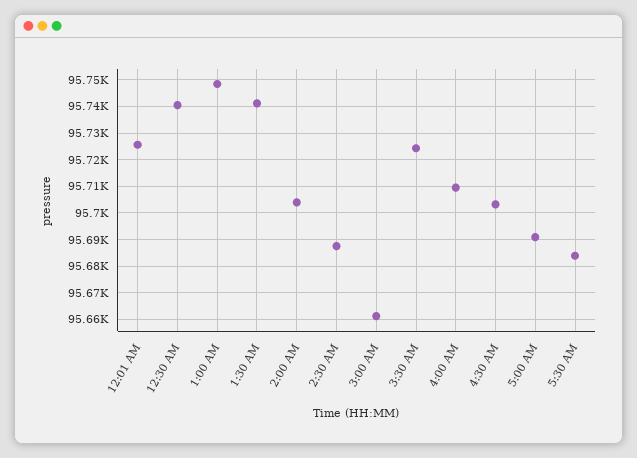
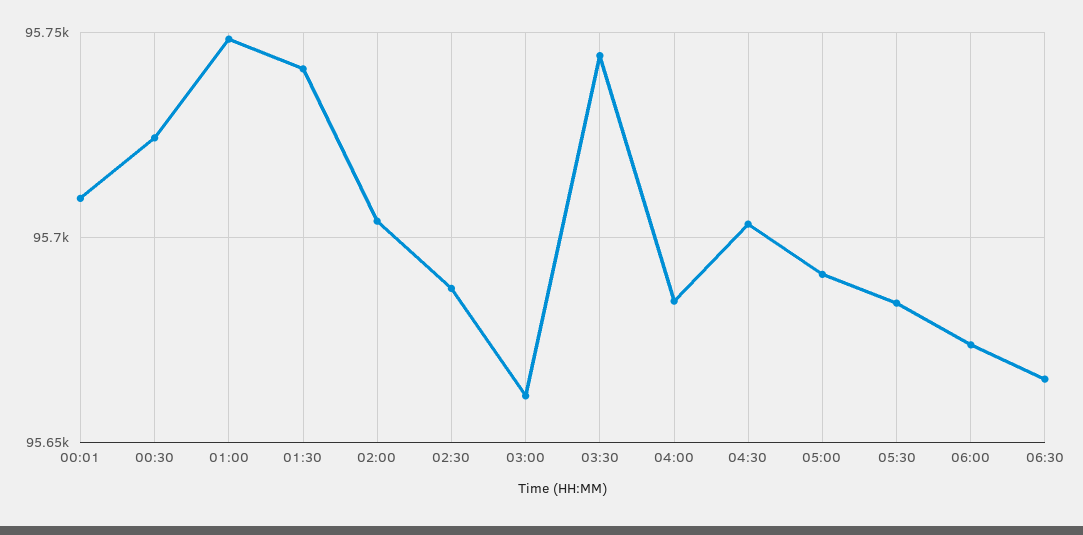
12:01 AM: 95725 -> 95710
12:30 AM: 95740 -> 95725
3:30 AM: 95725 -> 95745
4:00 AM: 95710 -> 95685
06:00: none -> 95675
06:30: none -> 95665

